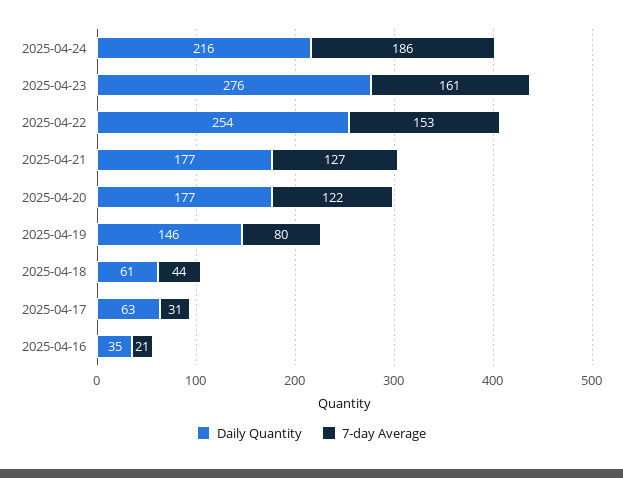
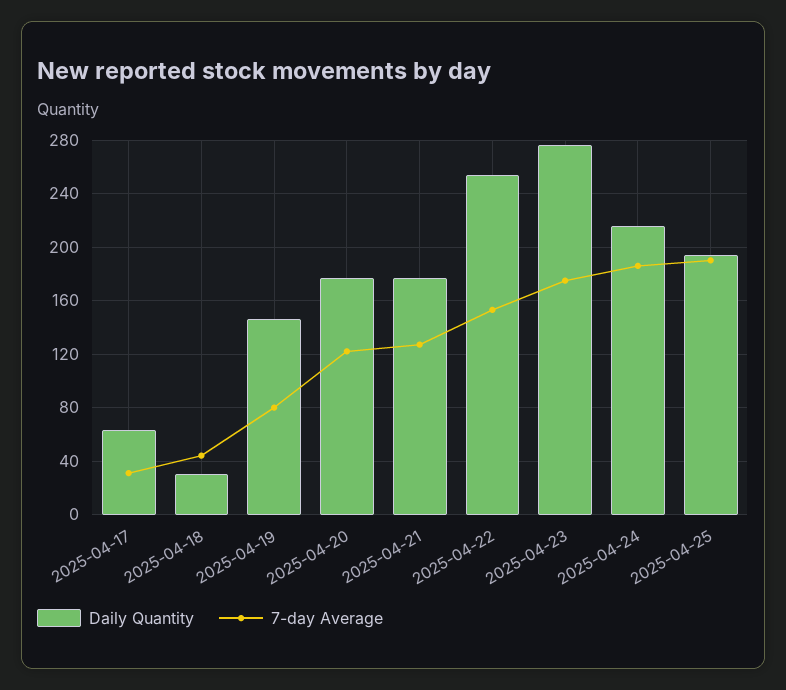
7-day Average, 2025-04-23: 161 -> 175
Daily Quantity, 2025-04-18: 61 -> 30
Daily Quantity, 2025-04-16: 35 -> none
7-day Average, 2025-04-16: 21 -> none
Daily Quantity, 2025-04-25: none -> 195
7-day Average, 2025-04-25: none -> 190

